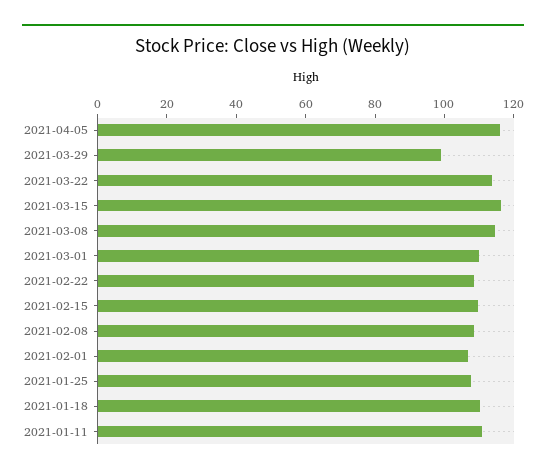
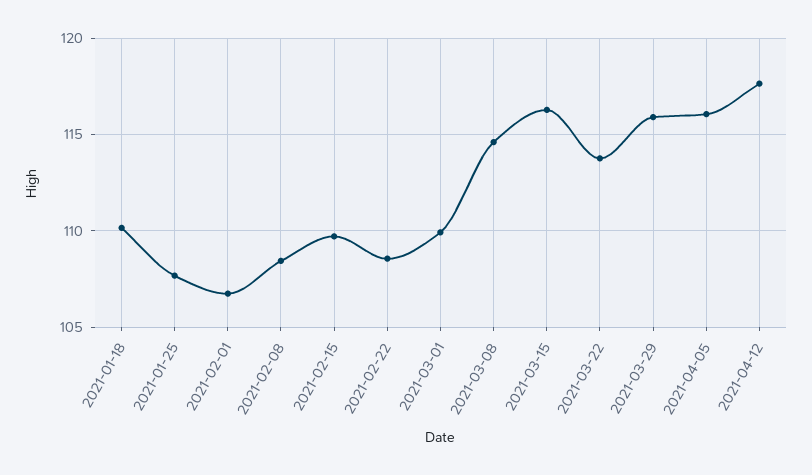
2021-03-29: 100 -> 116
2021-01-11: 110 -> none
2021-04-12: none -> 117.5

